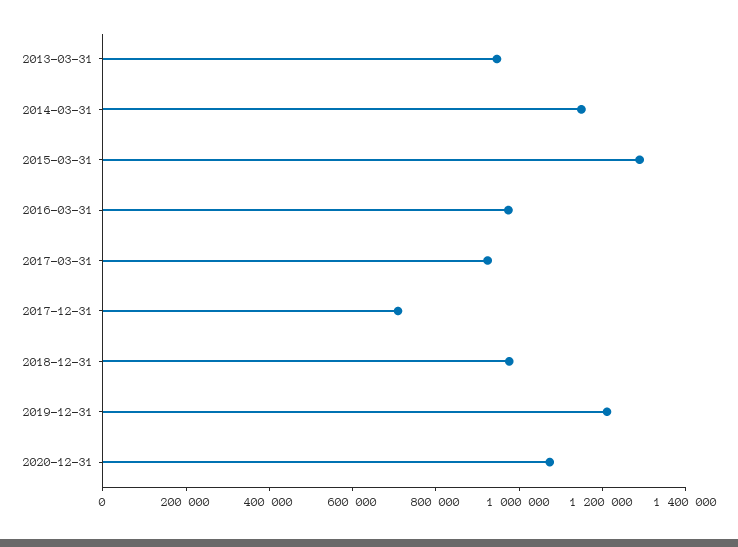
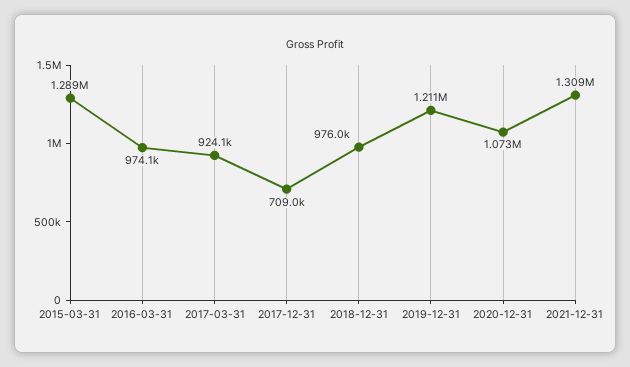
2013-03-31: 950000 -> none
2014-03-31: 1150000 -> none
2021-12-31: none -> 1309000

